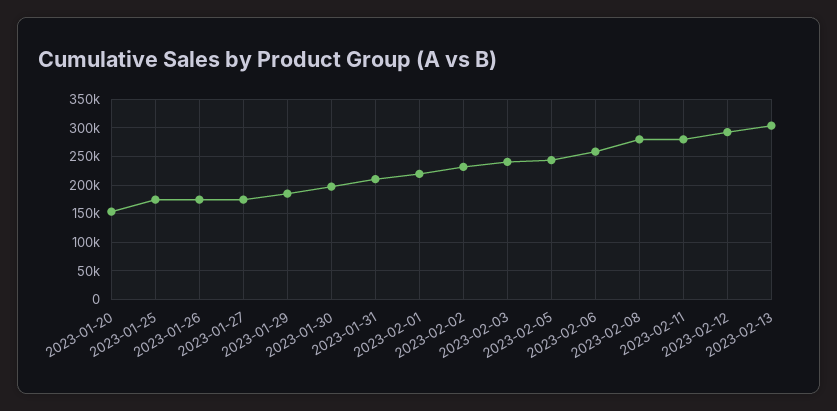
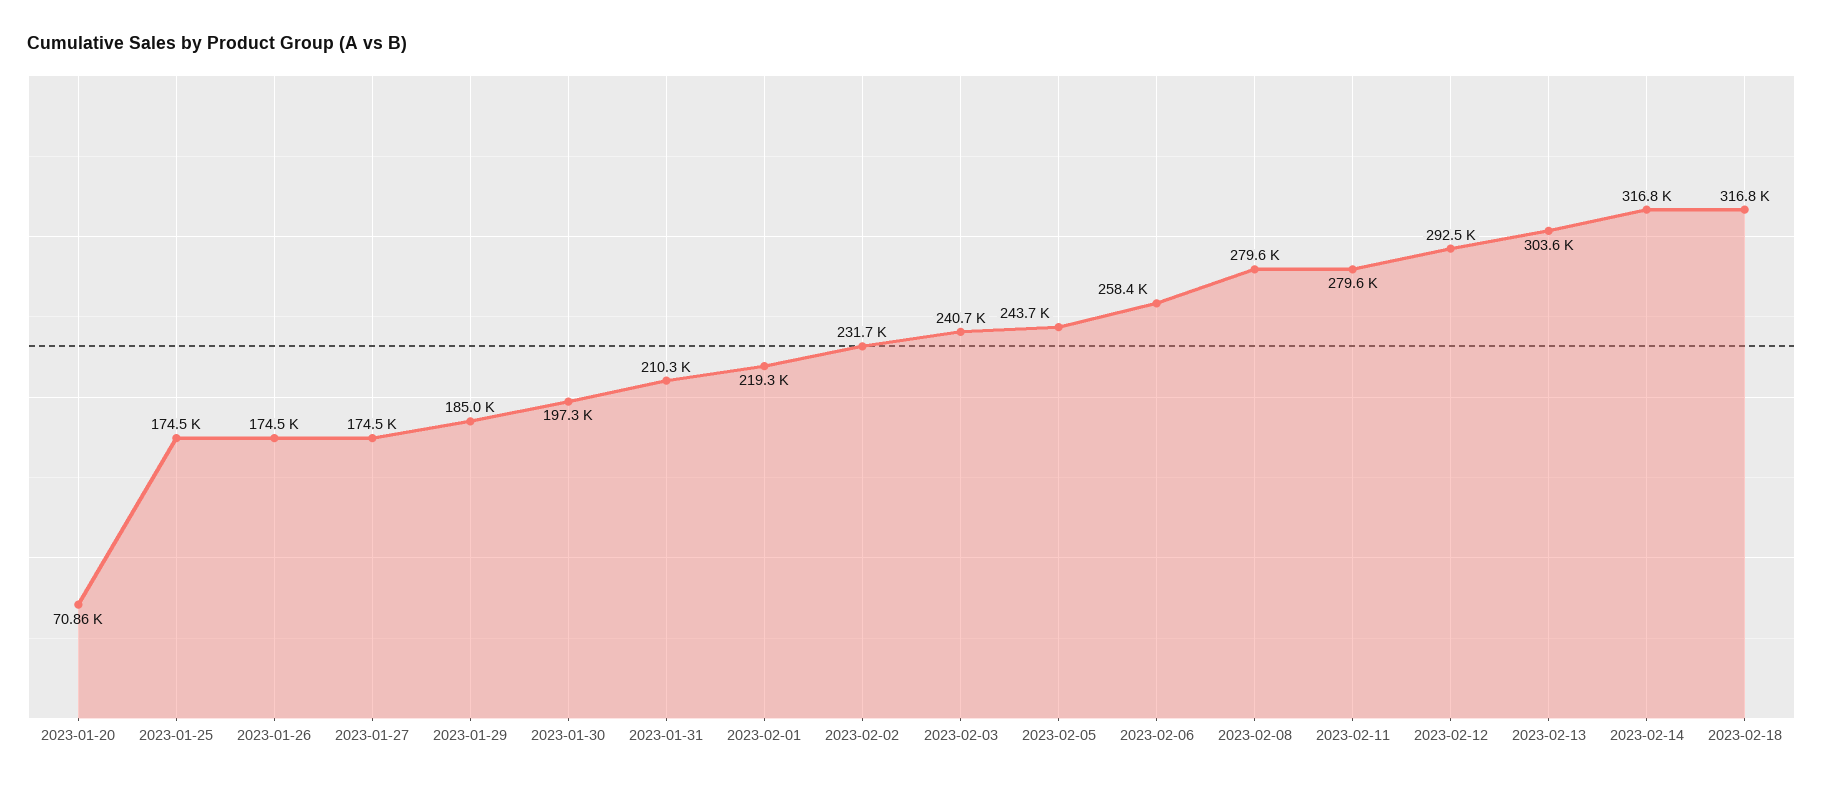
2023-01-20: 150000 -> 70860
2023-02-14: none -> 316800
2023-02-18: none -> 316800

